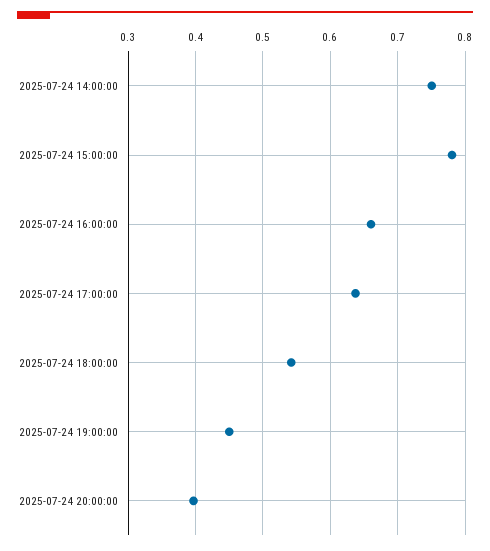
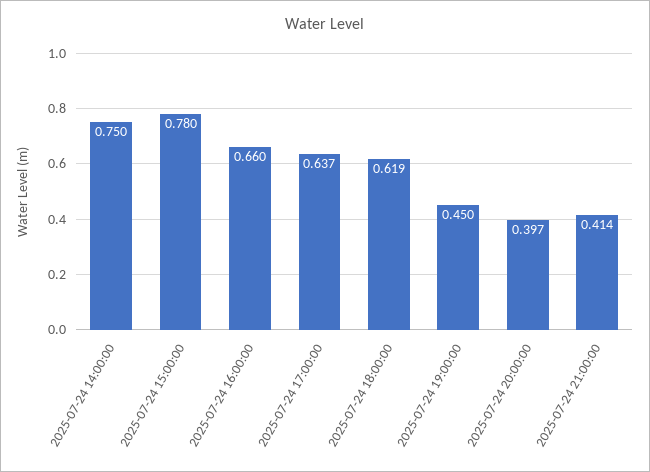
2025-07-24 18:00:00: 0.54 -> 0.619
2025-07-24 21:00:00: none -> 0.414

